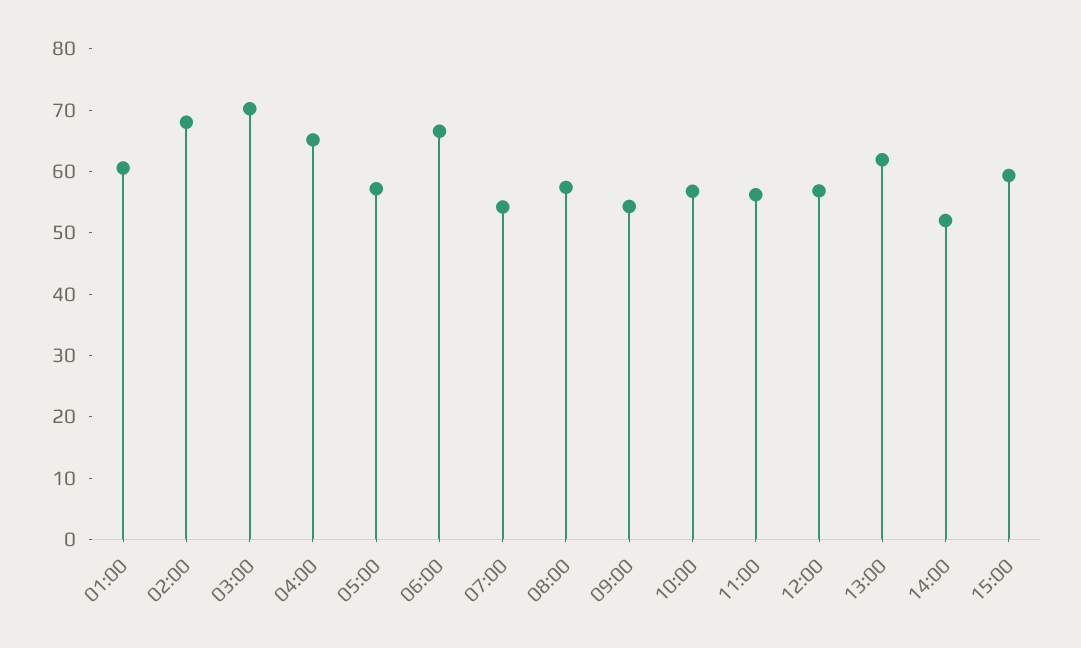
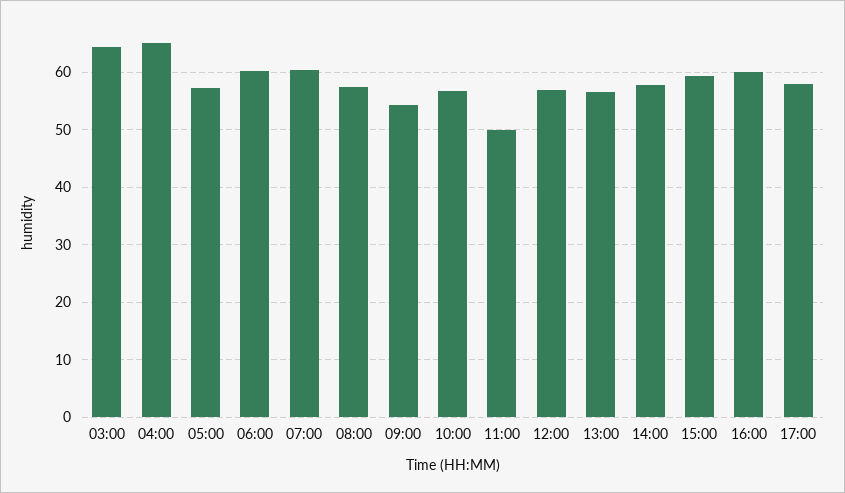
01:00: 60 -> none
02:00: 68 -> none
03:00: 70 -> 64
06:00: 66 -> 60
07:00: 54 -> 60
11:00: 56 -> 50
13:00: 62 -> 56
14:00: 52 -> 58
16:00: none -> 60
17:00: none -> 58

